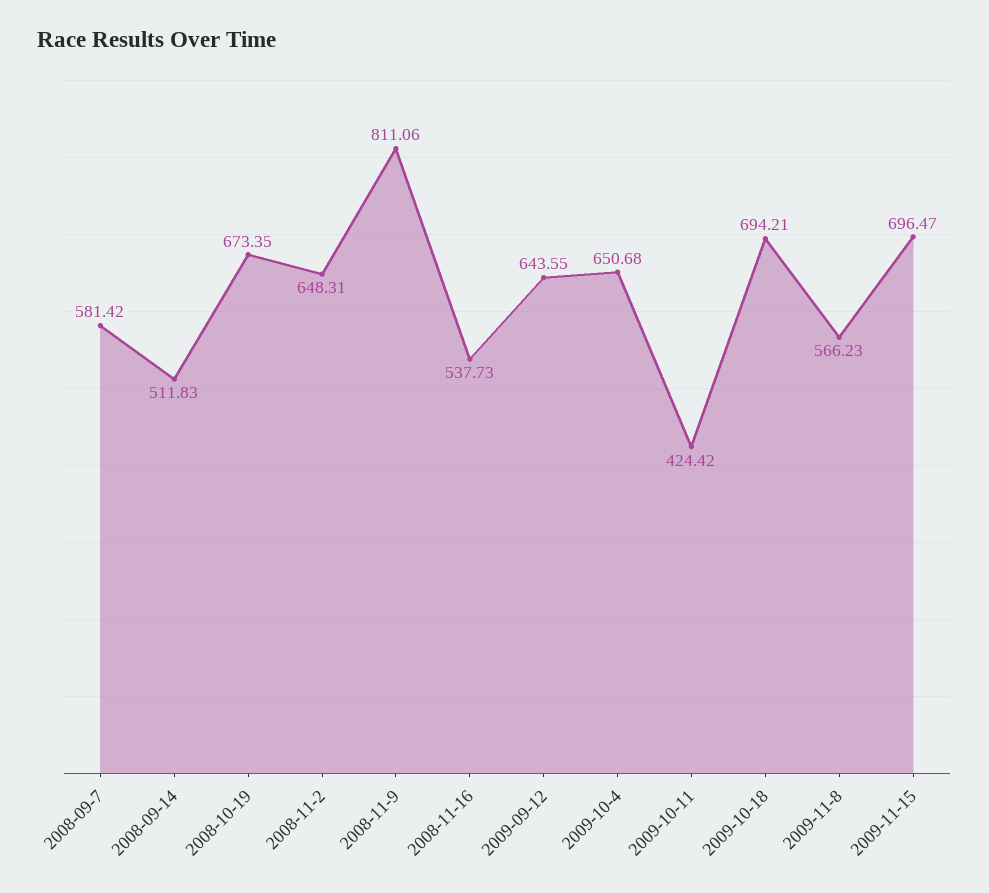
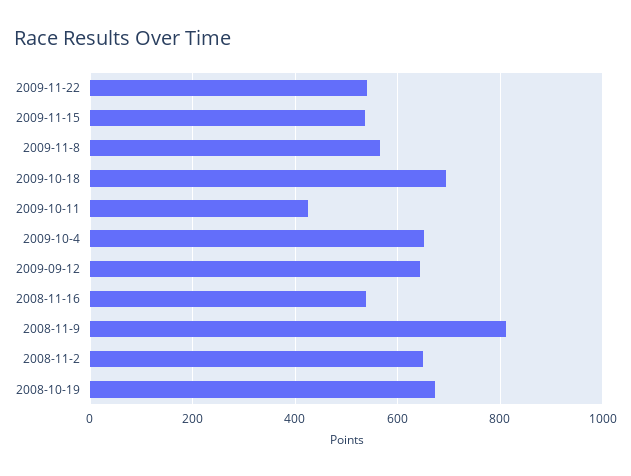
2008-09-7: 581.42 -> none
2008-09-14: 511.83 -> none
2009-11-15: 696.47 -> 540
2009-11-22: none -> 540

